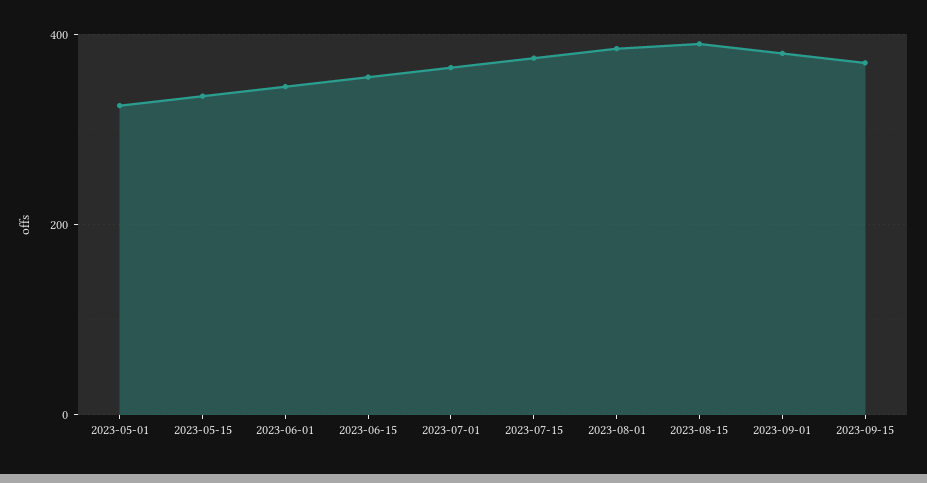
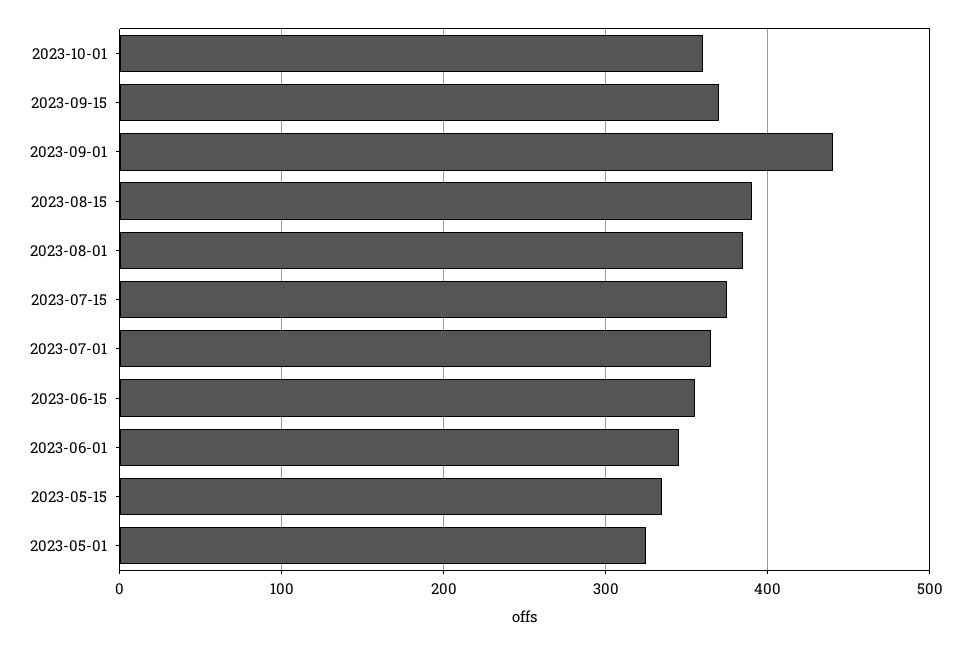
2023-09-01: 380 -> 440
2023-10-01: none -> 360

